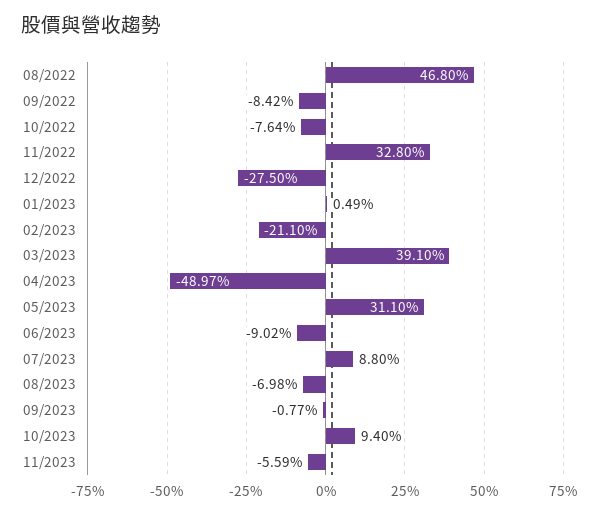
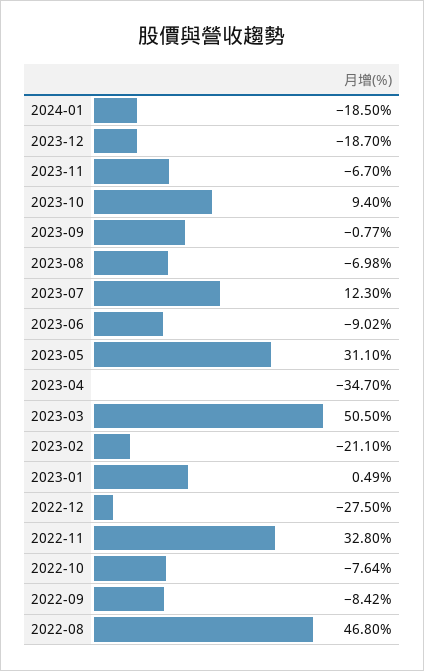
03/2023: 39.1 -> 50.5
04/2023: -48.97 -> -34.7
07/2023: 8.8 -> 12.3
11/2023: -5.59 -> -6.7
2024-01: none -> -18.5
2023-12: none -> -18.7

